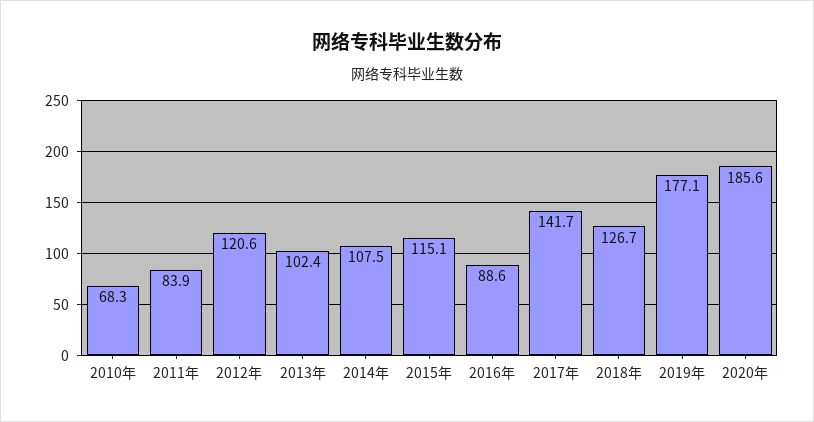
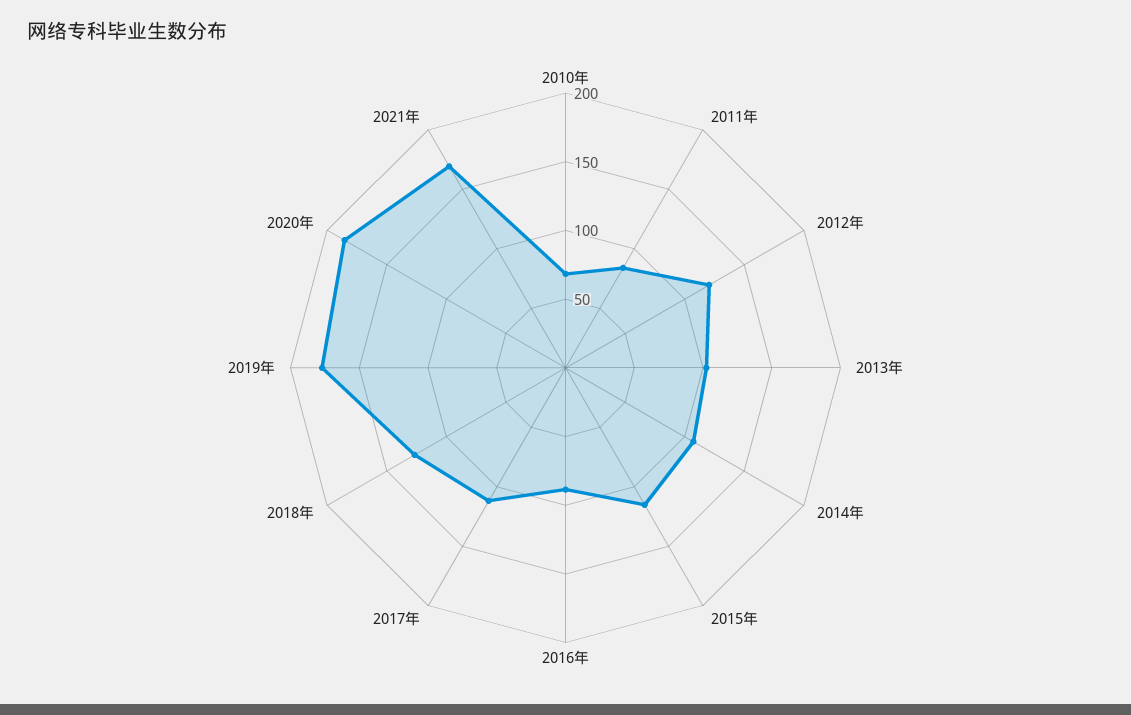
2017年: 141.7 -> 110
2021年: none -> 170

